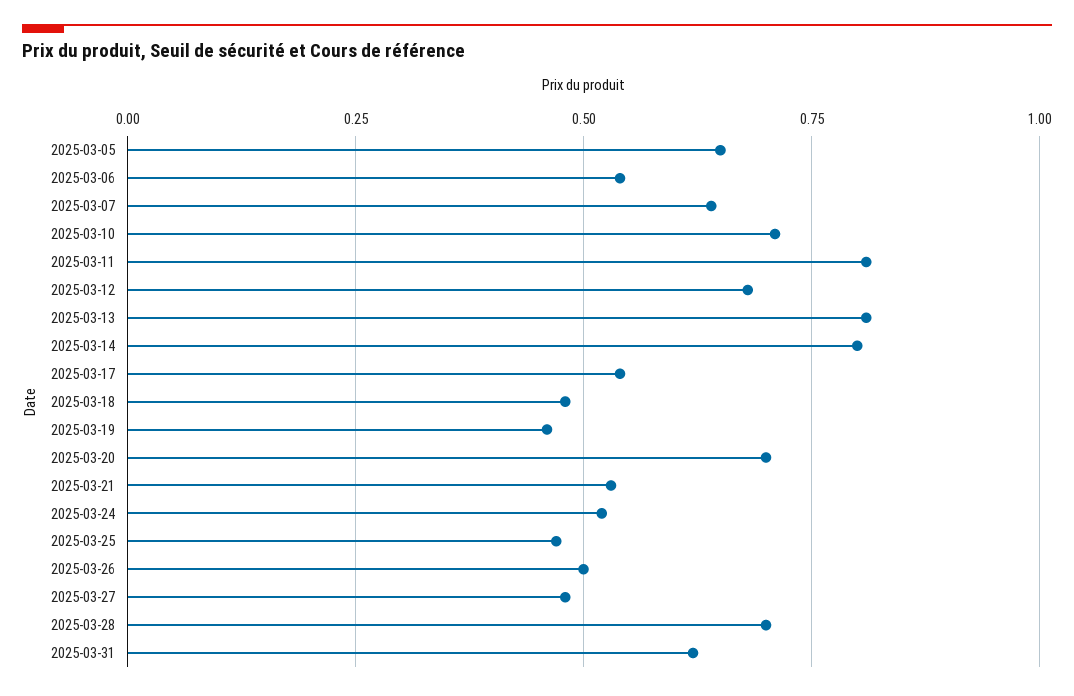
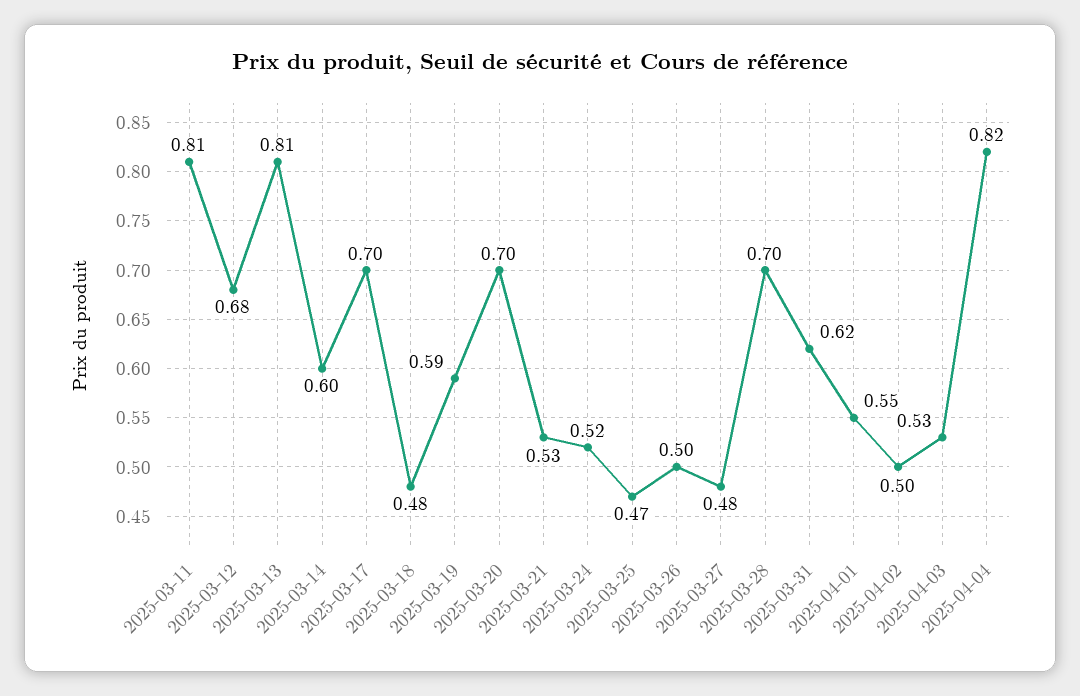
2025-03-05: 0.65 -> none
2025-03-06: 0.55 -> none
2025-03-07: 0.65 -> none
2025-03-10: 0.7 -> none
2025-03-14: 0.8 -> 0.6
2025-03-17: 0.55 -> 0.7
2025-03-19: 0.45 -> 0.59
2025-04-01: none -> 0.55
2025-04-02: none -> 0.5
2025-04-03: none -> 0.53
2025-04-04: none -> 0.82

